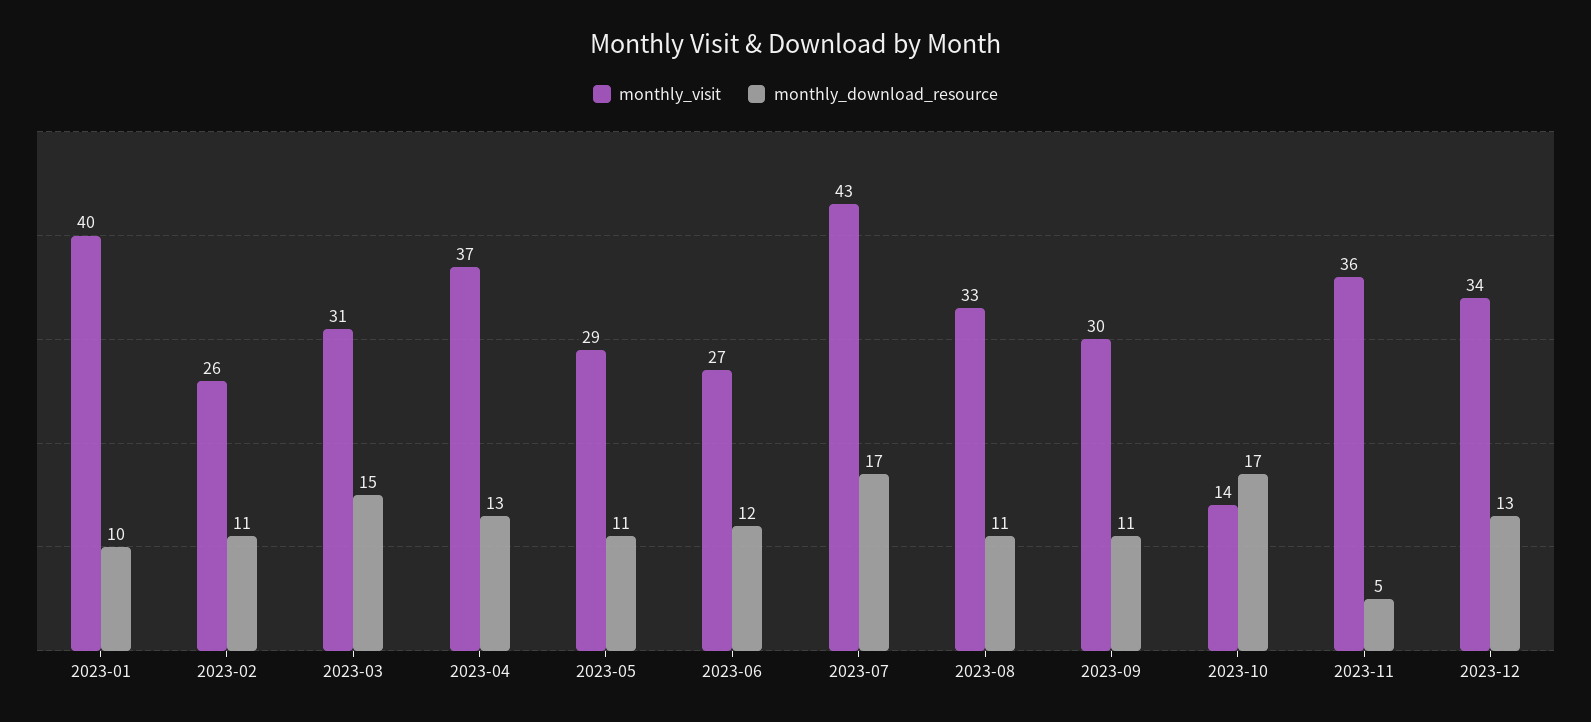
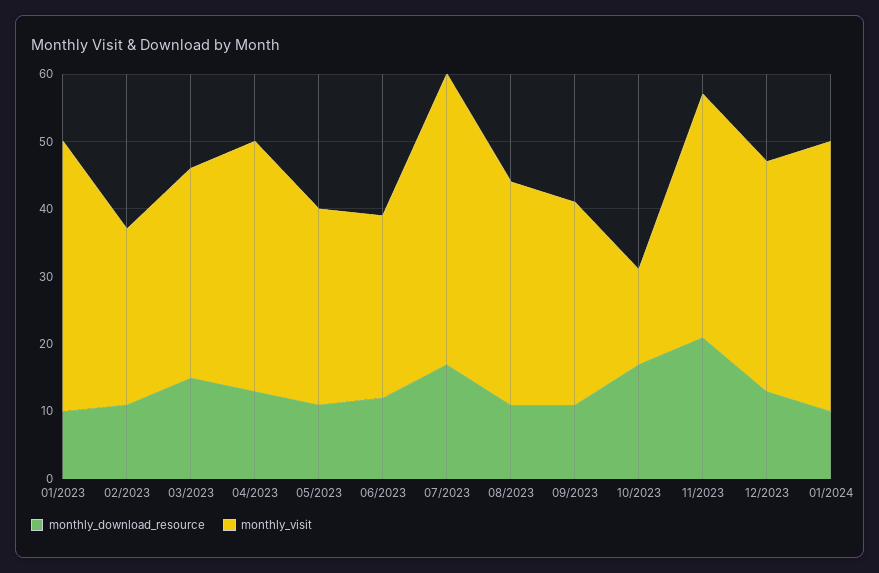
monthly_download_resource, 2023-11: 5 -> 20
monthly_download_resource, 01/2024: none -> 10
monthly_visit, 01/2024: none -> 40

